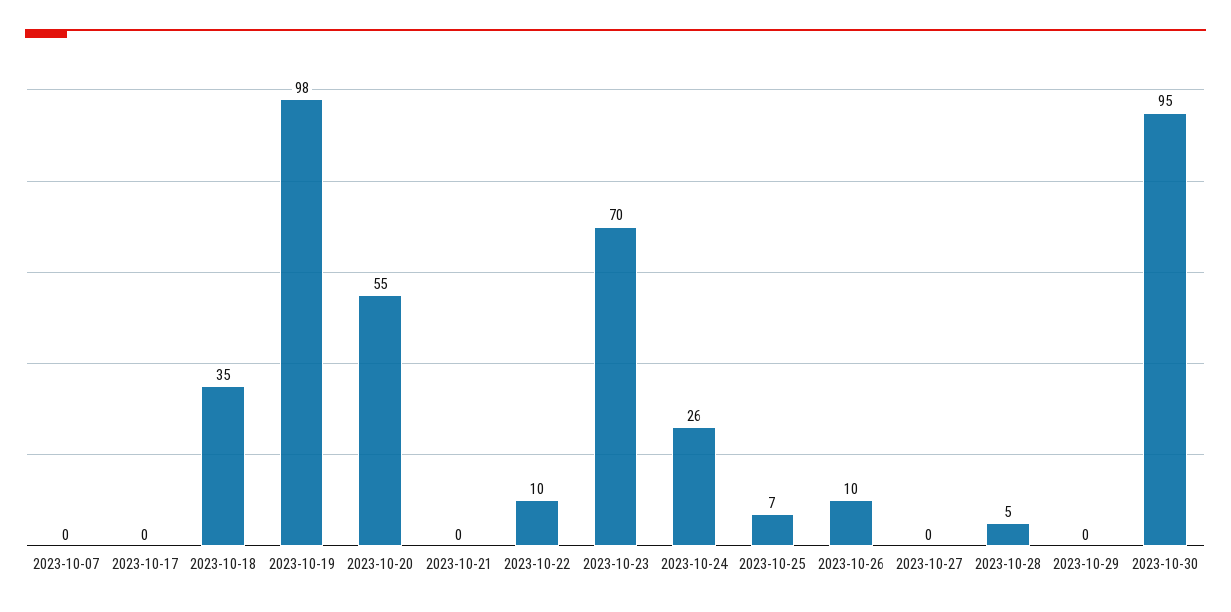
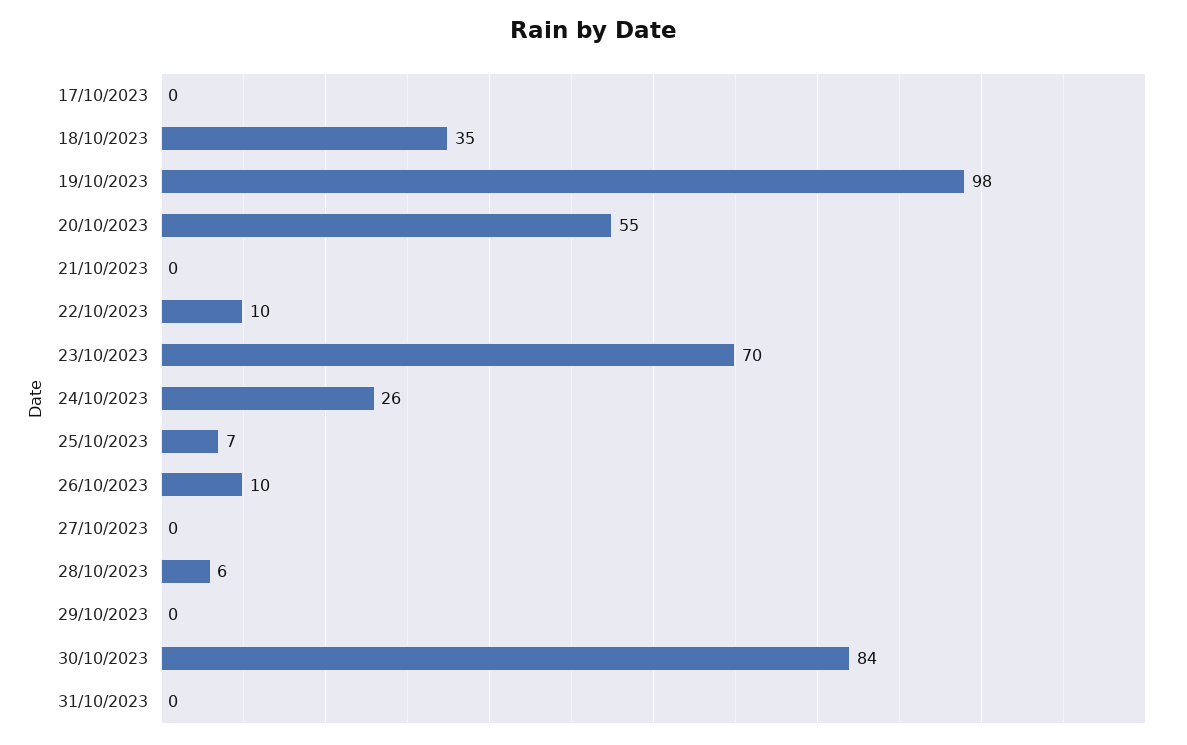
2023-10-07: 0 -> none
2023-10-28: 5 -> 6
2023-10-30: 95 -> 84
31/10/2023: none -> 0

